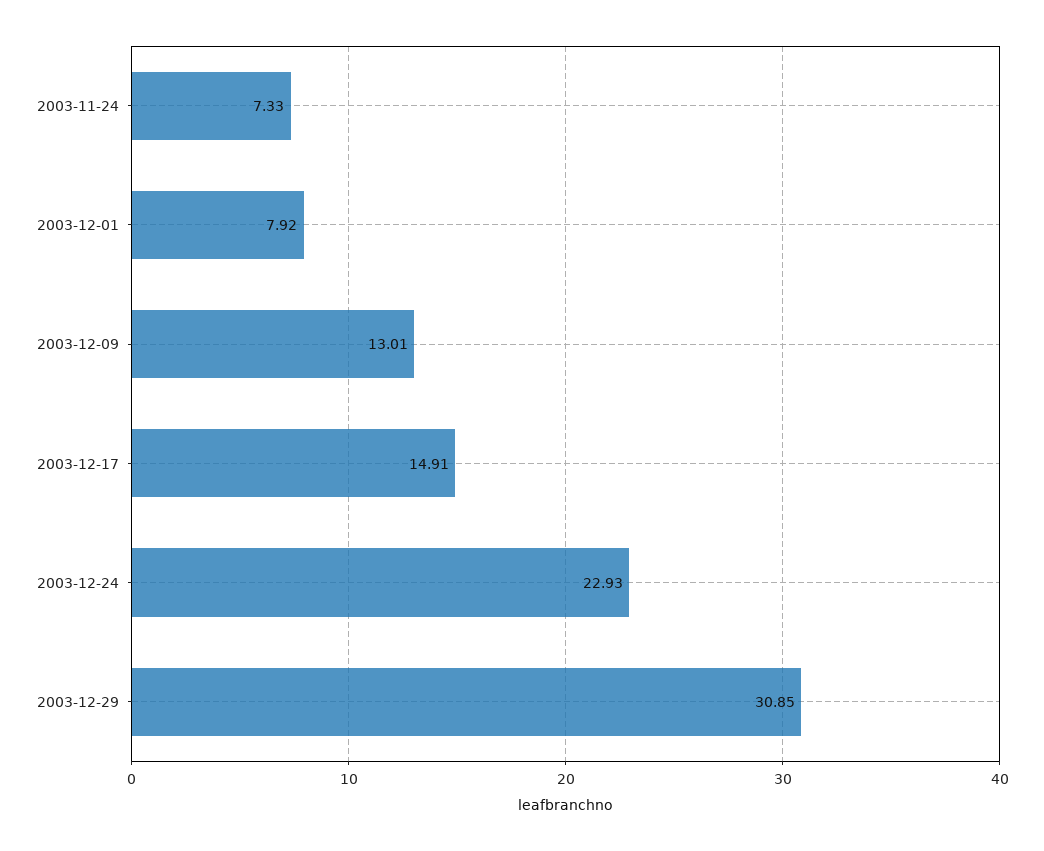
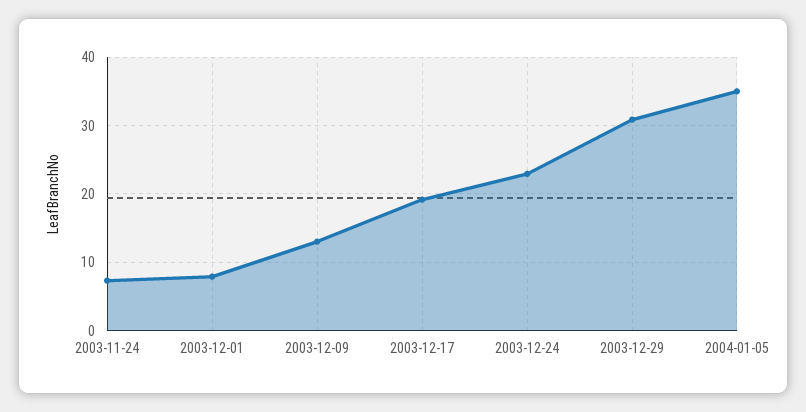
2003-12-17: 14.91 -> 19
2004-01-05: none -> 35

